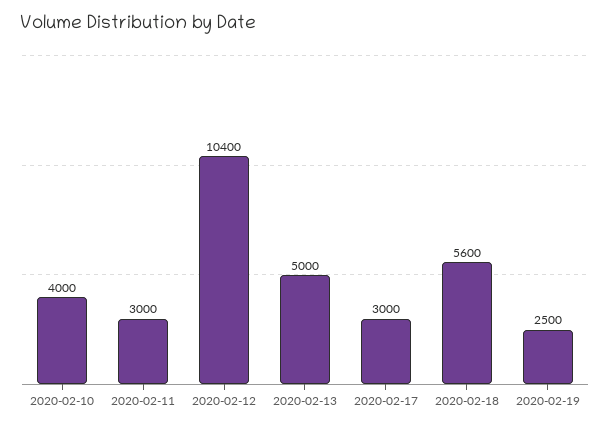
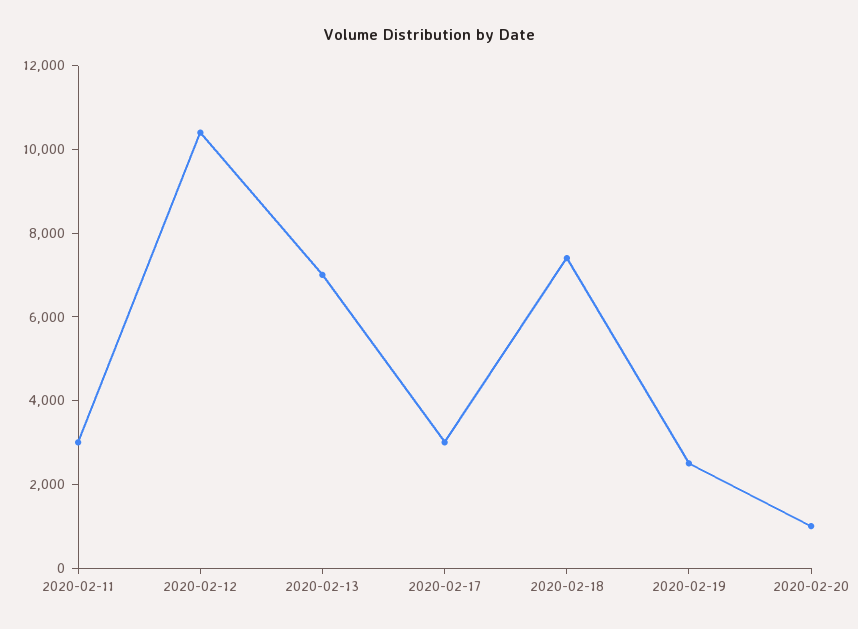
2020-02-10: 4000 -> none
2020-02-13: 5000 -> 7000
2020-02-18: 5600 -> 7500
2020-02-20: none -> 1000

